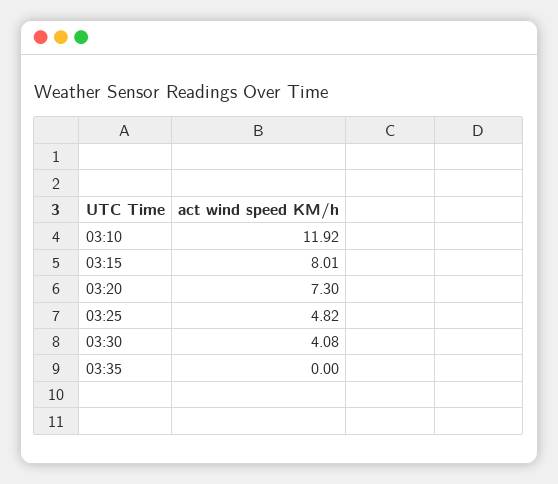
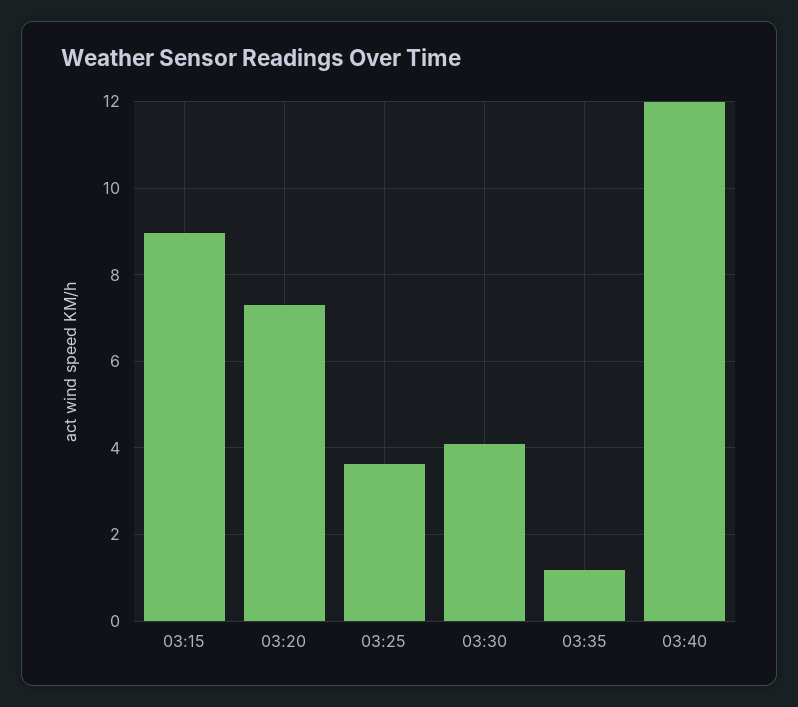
03:10: 11.92 -> none
03:15: 8.01 -> 9
03:25: 4.82 -> 3.6
03:35: 0 -> 1.2
03:40: none -> 12

